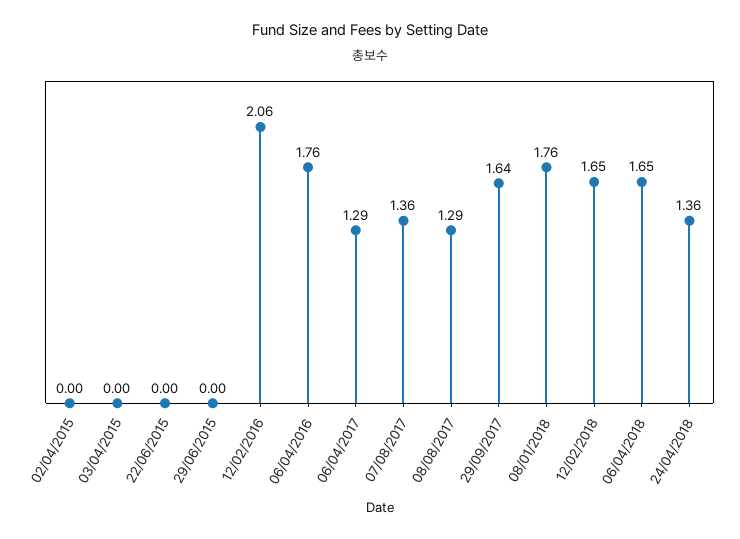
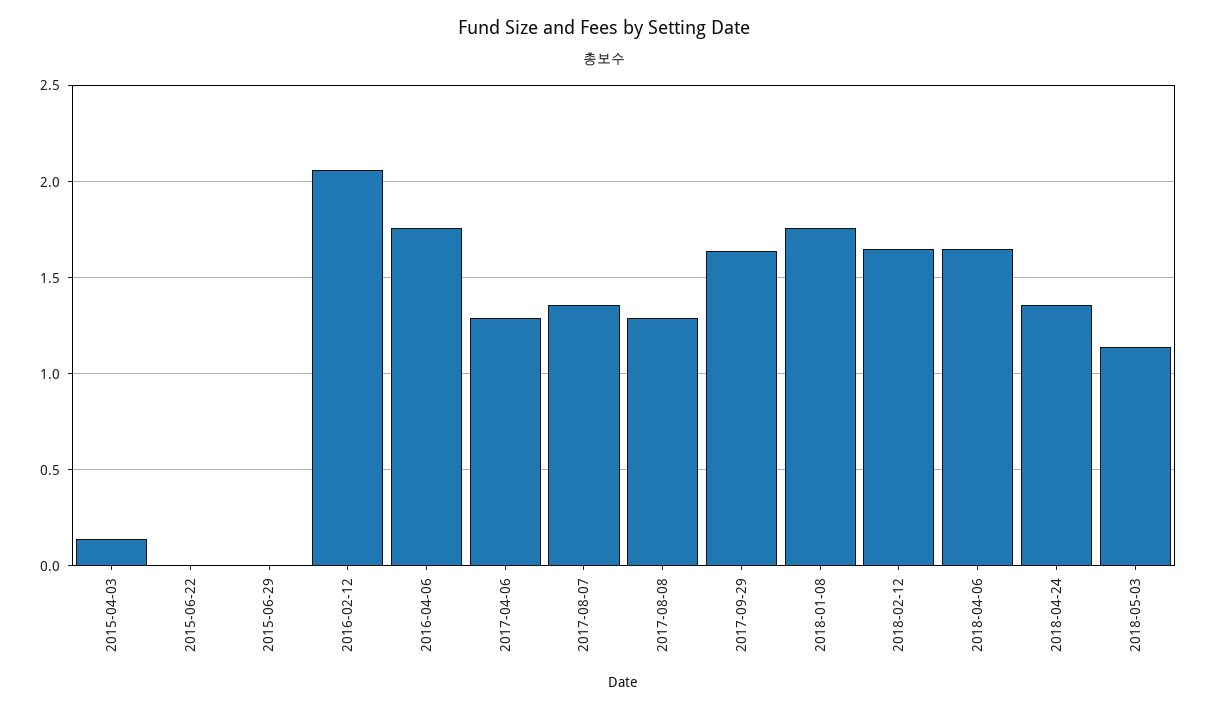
02/04/2015: 0 -> none
03/04/2015: 0 -> 0.15
2018-05-03: none -> 1.15

